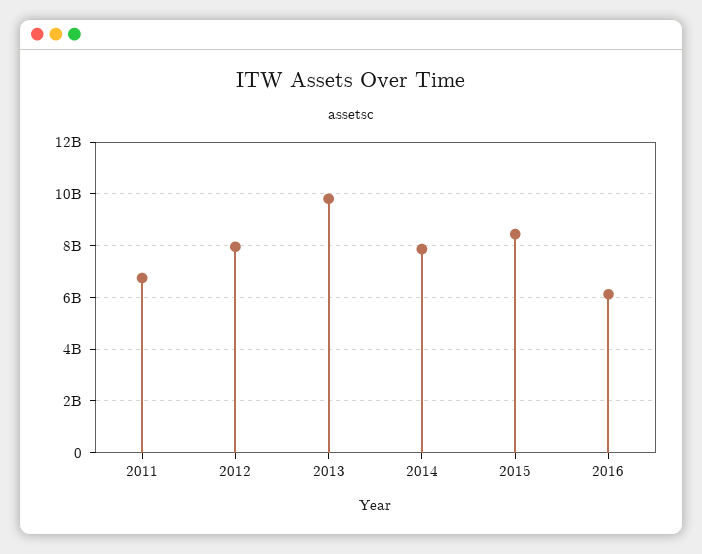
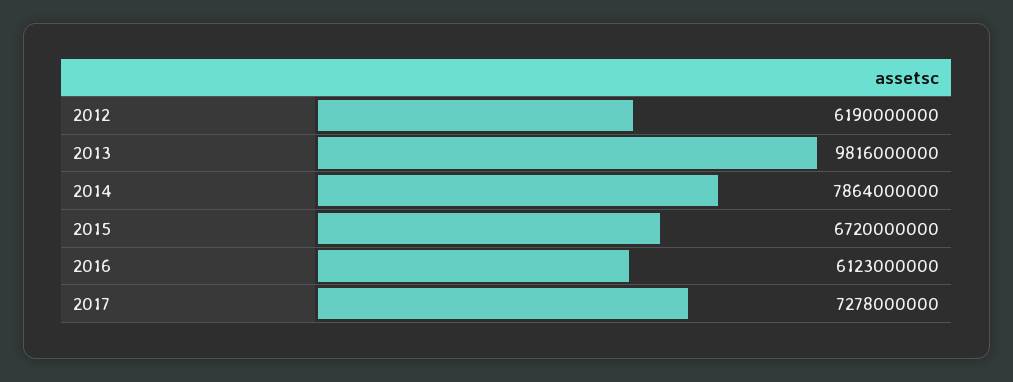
2011: 6750000000 -> none
2012: 8000000000 -> 6190000000
2015: 8500000000 -> 6720000000
2017: none -> 7278000000

